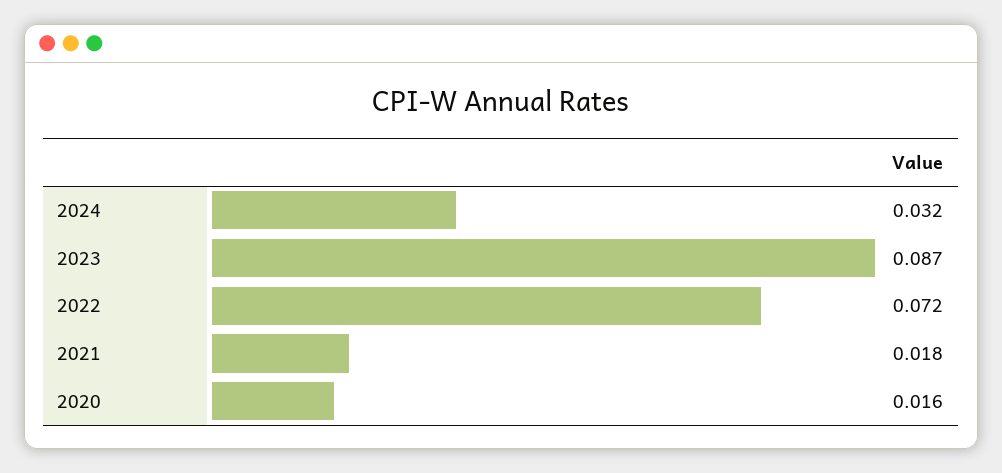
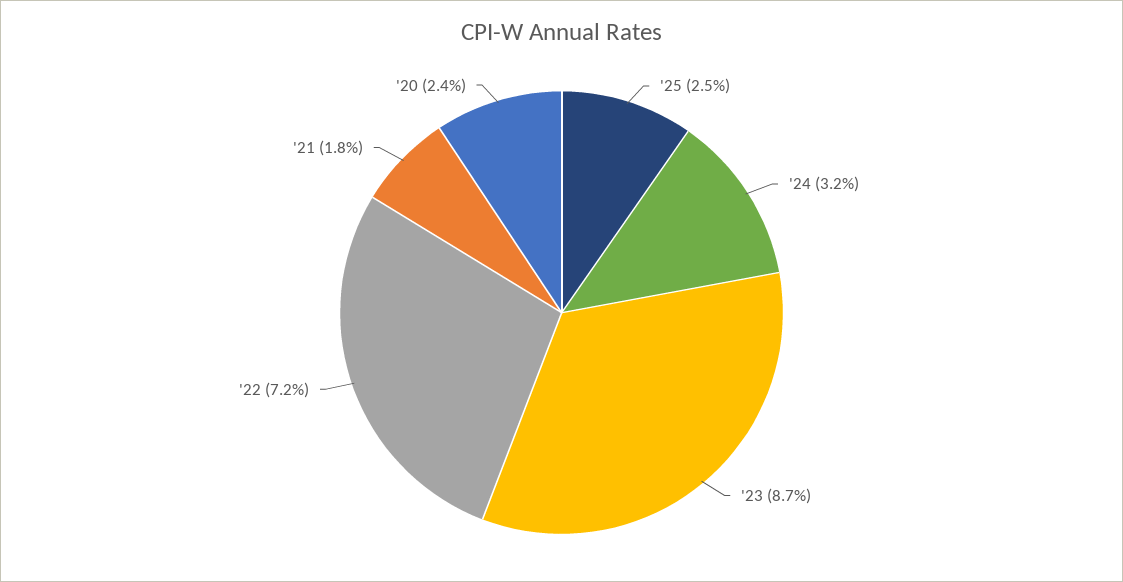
2020: 0.016 -> 0.024
'25: none -> 0.025

